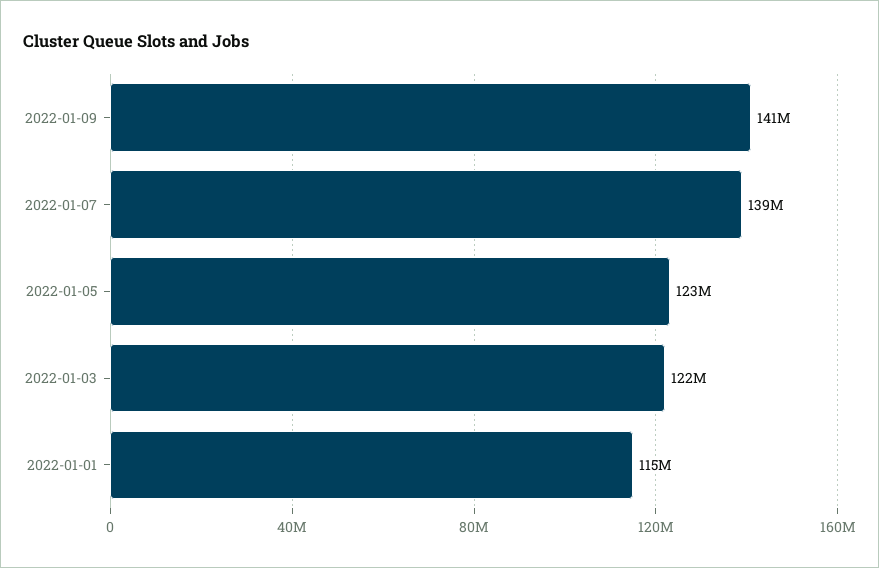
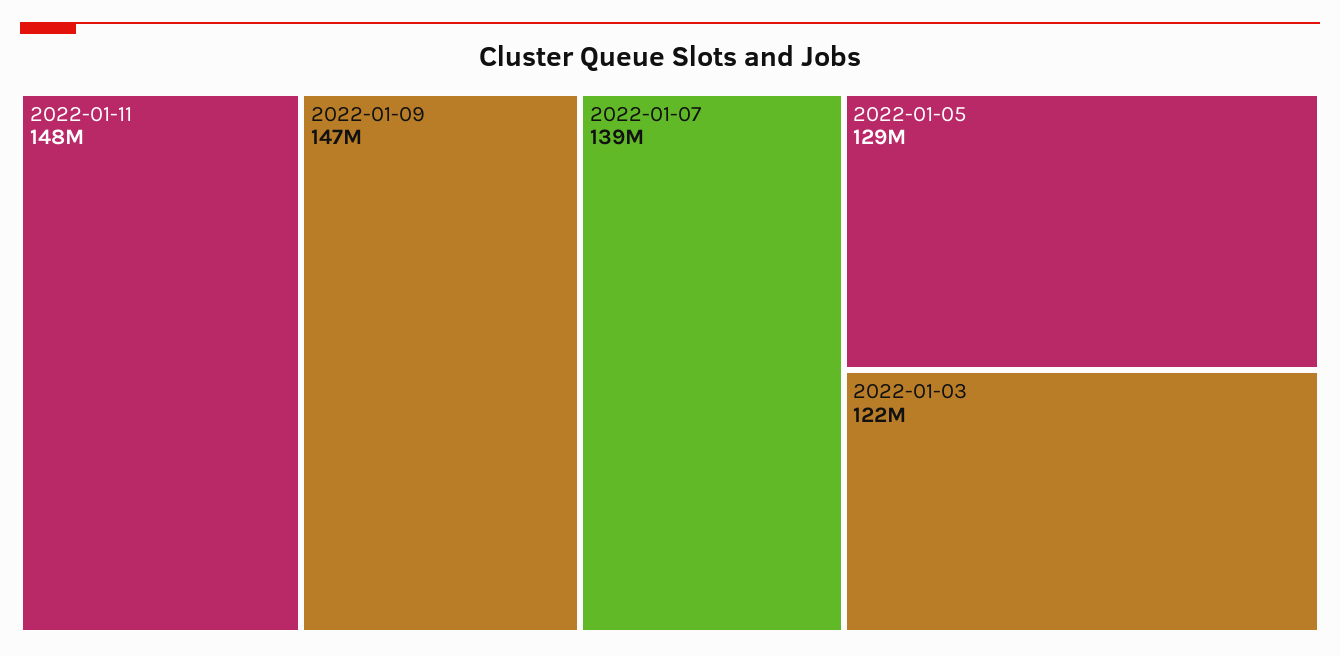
2022-01-09: 141000000 -> 147000000
2022-01-05: 123000000 -> 129000000
2022-01-01: 115000000 -> none
2022-01-11: none -> 148000000

